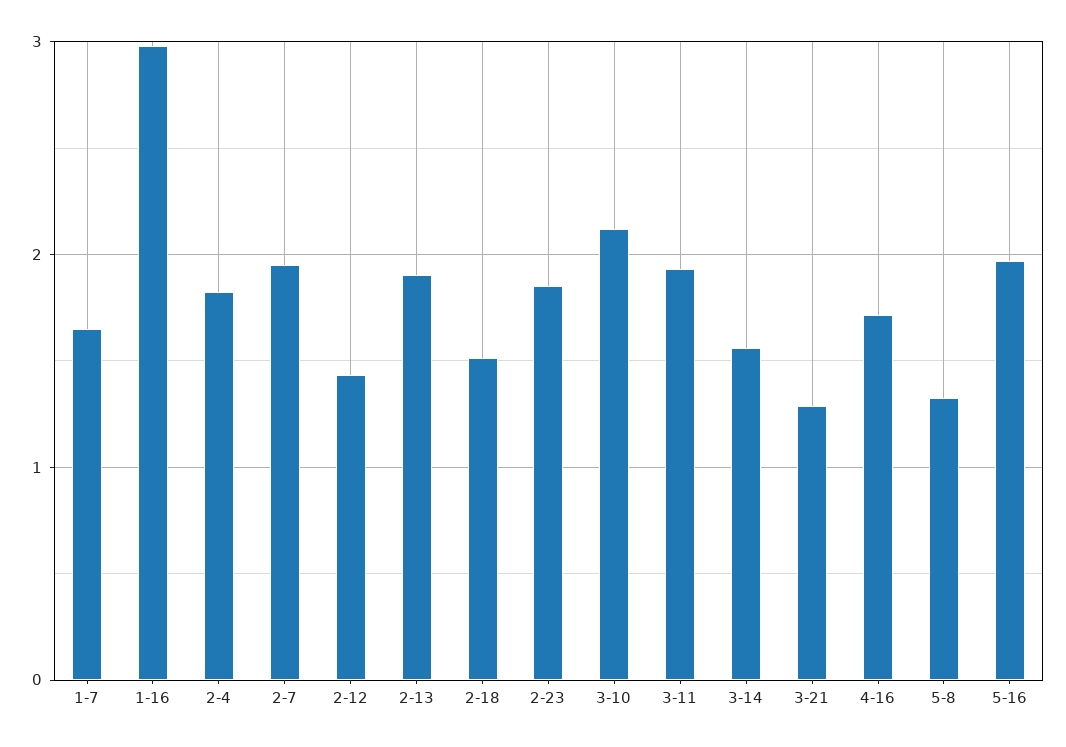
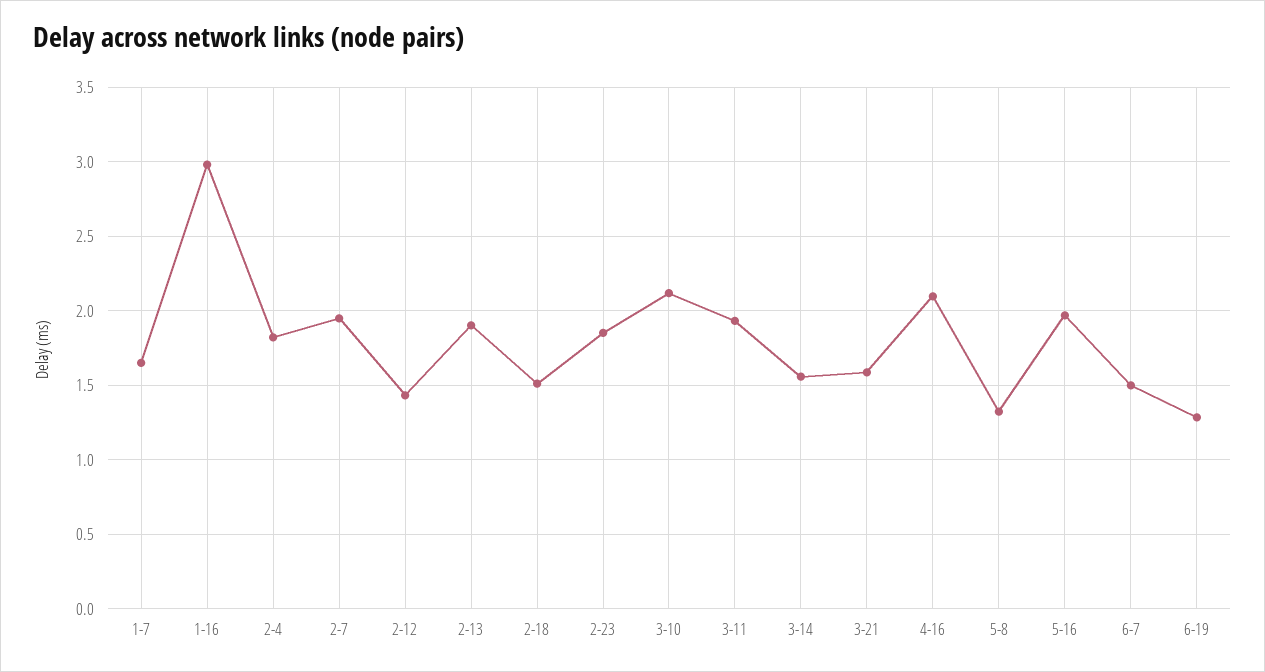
3-21: 1.3 -> 1.6
4-16: 1.7 -> 2.1
6-7: none -> 1.5
6-19: none -> 1.3

